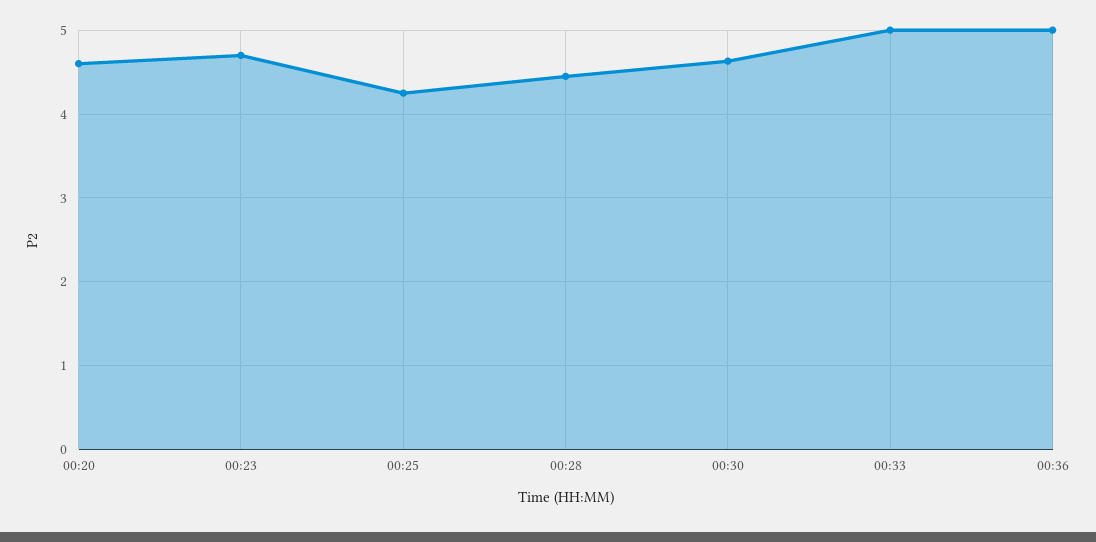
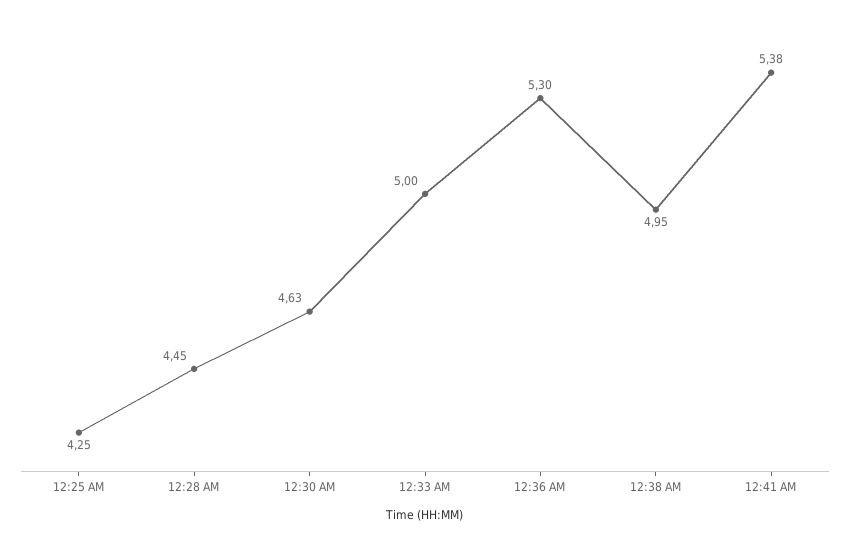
00:20: 4.6 -> none
00:23: 4.7 -> none
00:36: 5 -> 5.3
12:38 AM: none -> 4.95
12:41 AM: none -> 5.38

